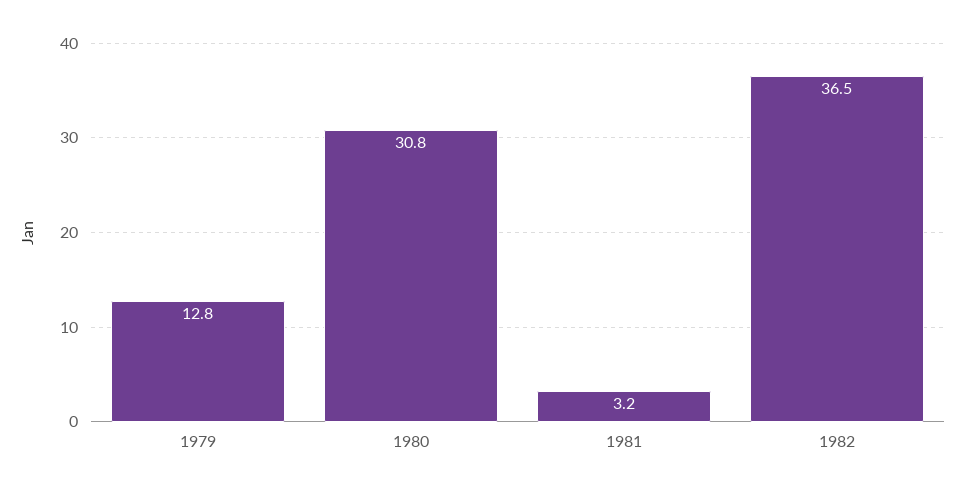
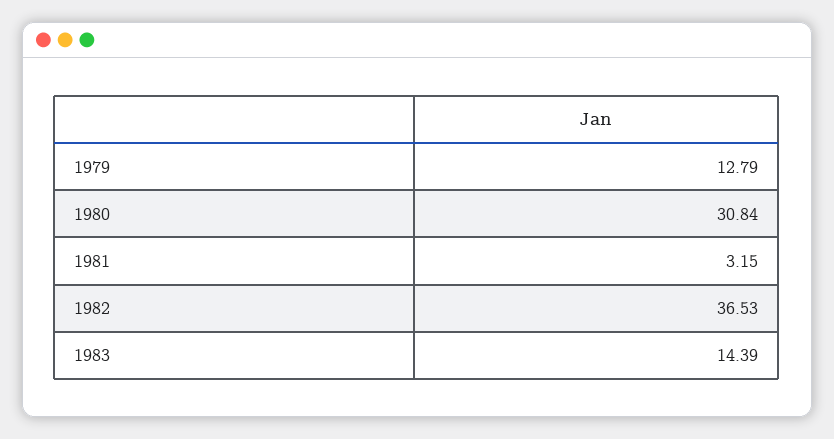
1983: none -> 14.39

